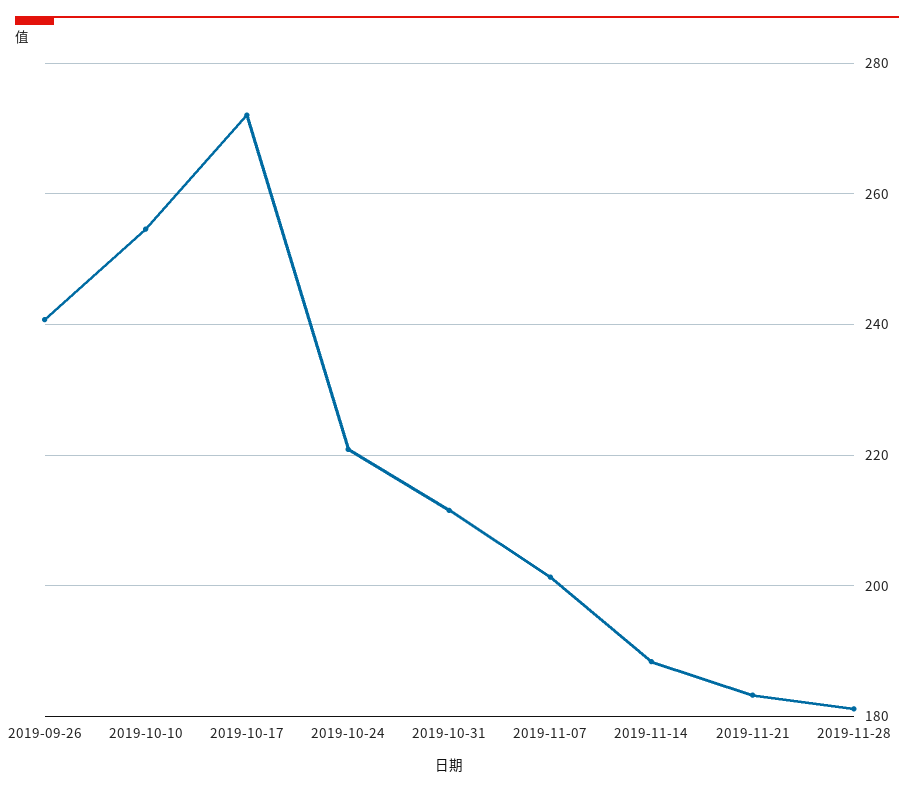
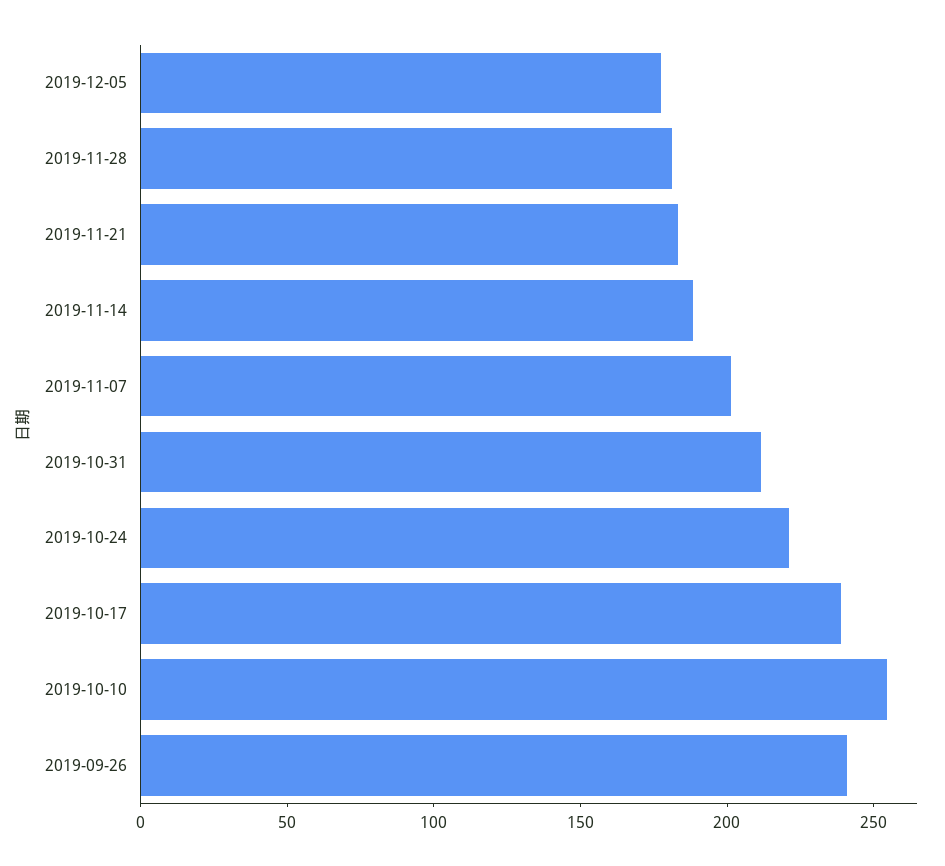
2019-10-17: 272 -> 240
2019-12-05: none -> 180

